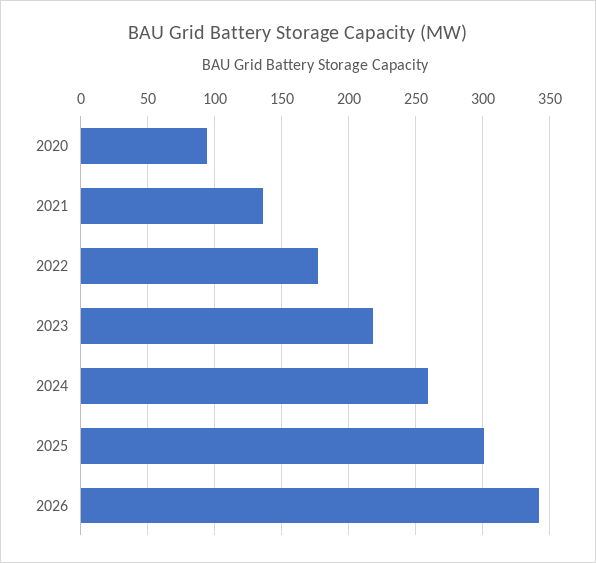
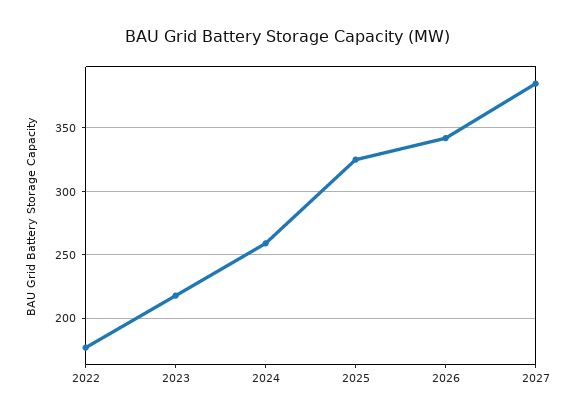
2020: 95 -> none
2021: 135 -> none
2025: 300 -> 325
2027: none -> 385

